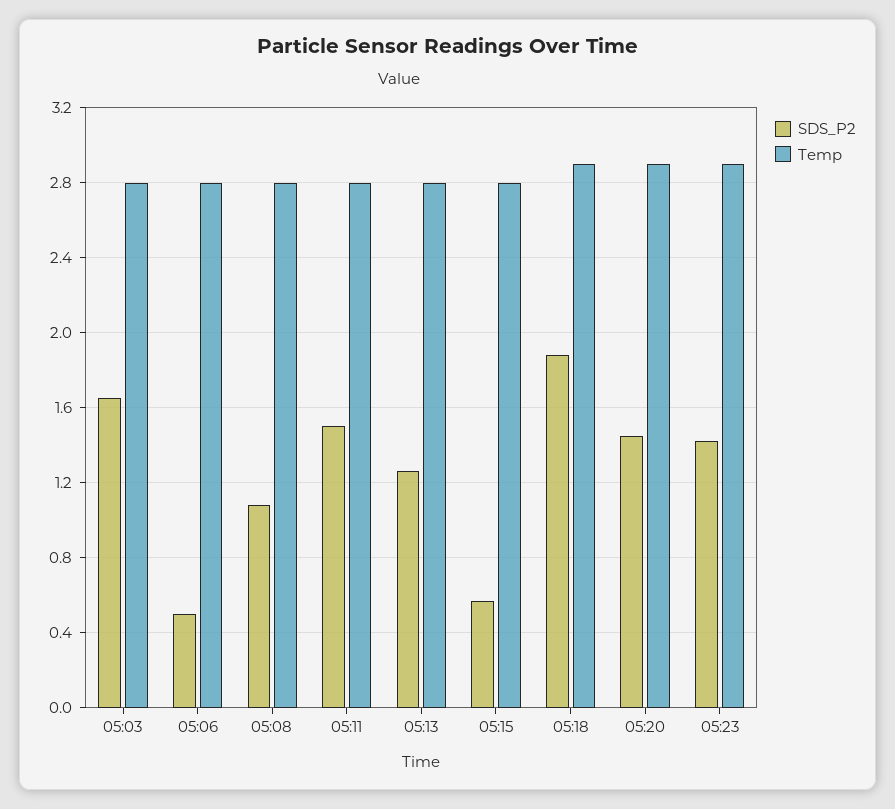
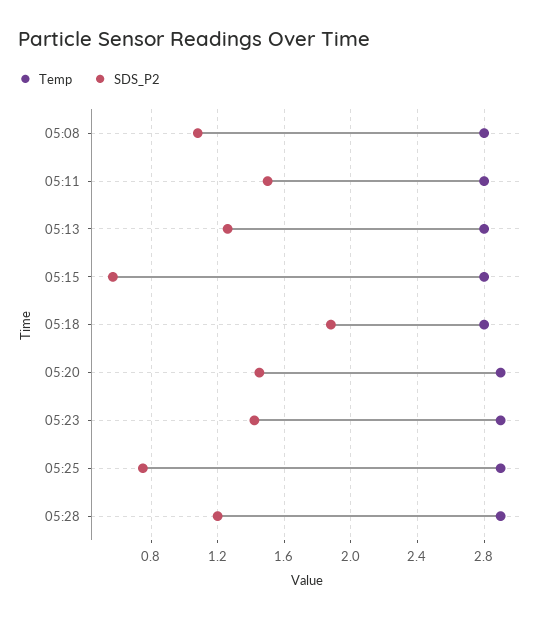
SDS_P2, 05:03: 1.65 -> none
Temp, 05:03: 2.8 -> none
SDS_P2, 05:06: 0.5 -> none
Temp, 05:06: 2.8 -> none
Temp, 05:18: 2.9 -> 2.8
Temp, 05:25: none -> 2.9
SDS_P2, 05:25: none -> 0.75
Temp, 05:28: none -> 2.9
SDS_P2, 05:28: none -> 1.2

